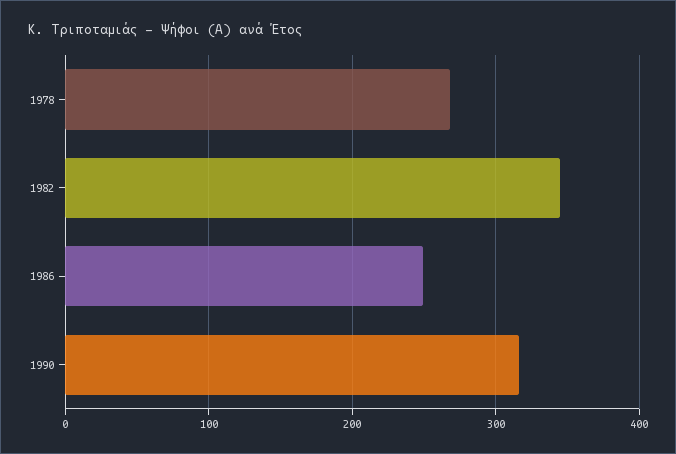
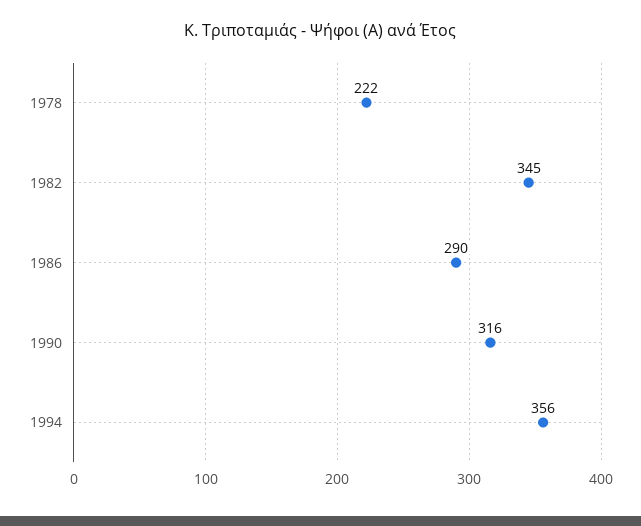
1978: 270 -> 222
1986: 250 -> 290
1994: none -> 356

